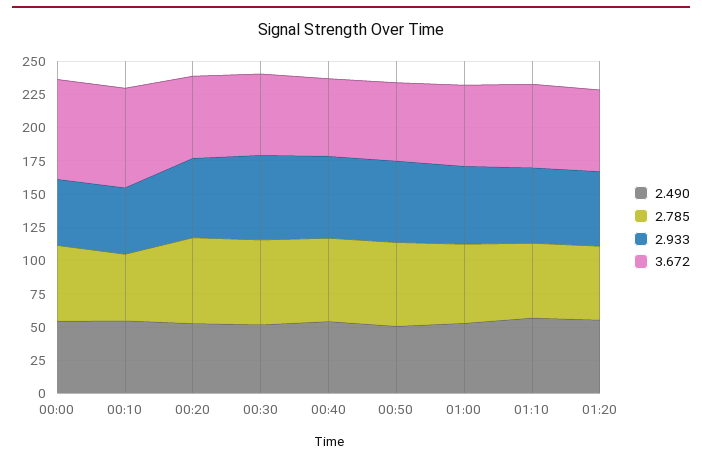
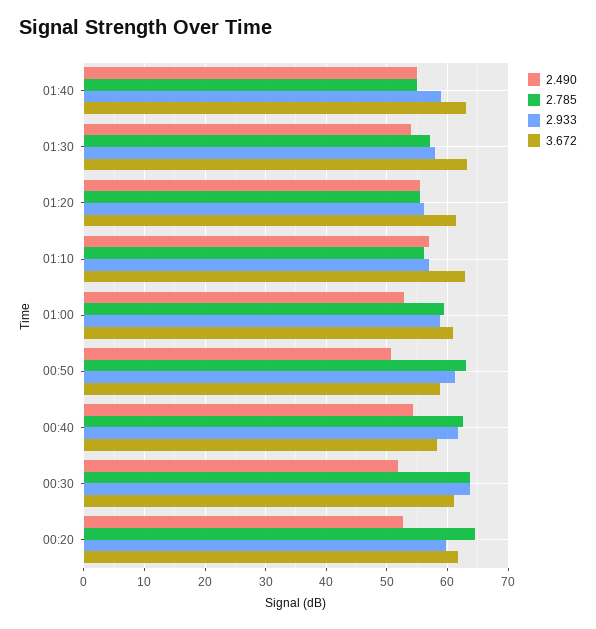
2.490, 00:00: 50 -> none
2.785, 00:00: 50 -> none
2.933, 00:00: 50 -> none
3.672, 00:00: 75 -> none
2.490, 00:10: 50 -> none
2.785, 00:10: 50 -> none
2.933, 00:10: 50 -> none
3.672, 00:10: 75 -> none
2.490, 01:40: none -> 55
2.785, 01:40: none -> 55
2.933, 01:40: none -> 59
3.672, 01:40: none -> 63
2.490, 01:30: none -> 54
2.785, 01:30: none -> 57
2.933, 01:30: none -> 58
3.672, 01:30: none -> 63

